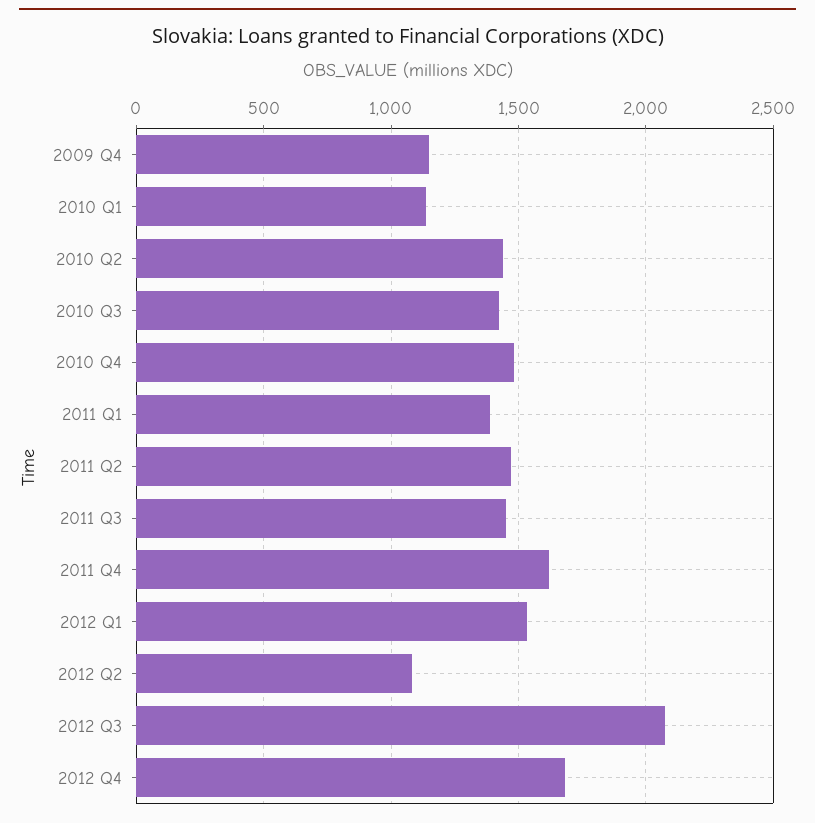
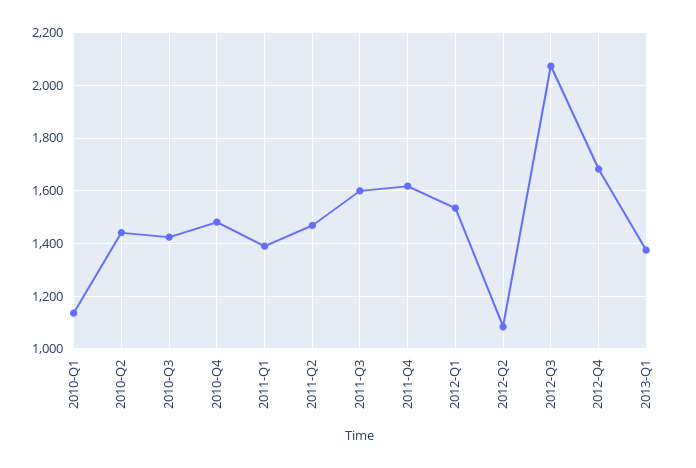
2009 Q4: 1150 -> none
2011 Q3: 1450 -> 1600
2013-Q1: none -> 1375

